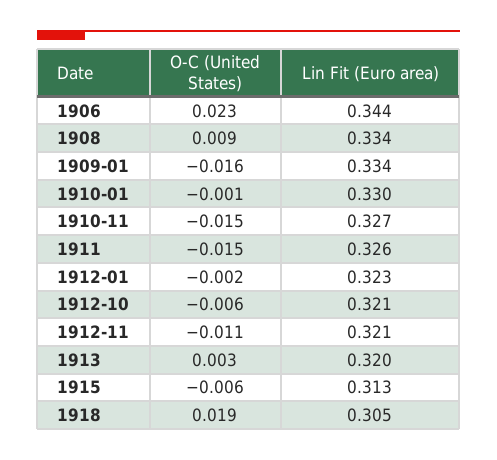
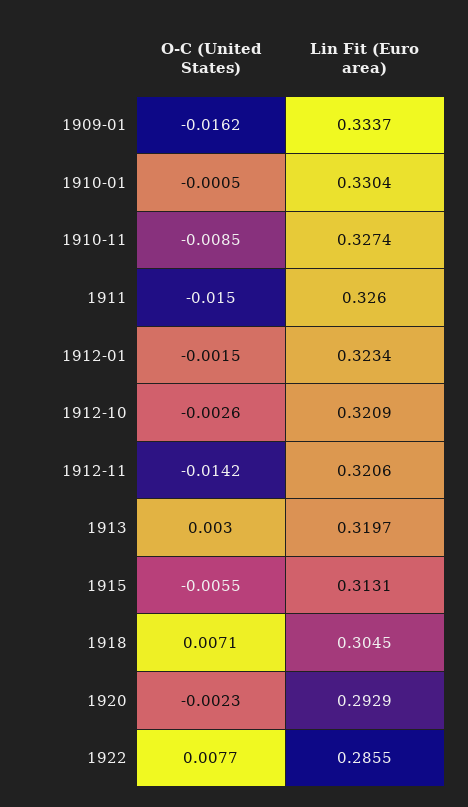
O-C (United States), 1906: 0.023 -> none
Lin Fit (Euro area), 1906: 0.344 -> none
O-C (United States), 1908: 0.009 -> none
Lin Fit (Euro area), 1908: 0.334 -> none
O-C (United States), 1910-11: -0.015 -> -0.0085
O-C (United States), 1912-10: -0.006 -> -0.0026
O-C (United States), 1912-11: -0.011 -> -0.0142
O-C (United States), 1918: 0.019 -> 0.0071
O-C (United States), 1920: none -> -0.0023
Lin Fit (Euro area), 1920: none -> 0.2929
O-C (United States), 1922: none -> 0.0077
Lin Fit (Euro area), 1922: none -> 0.2855

